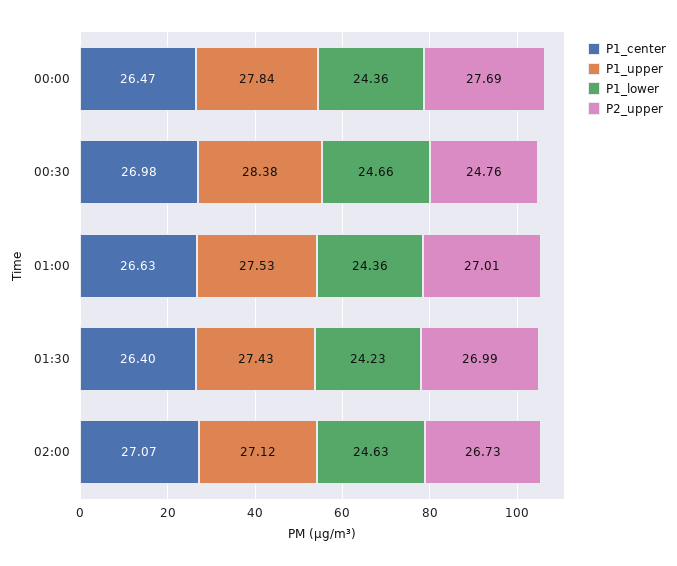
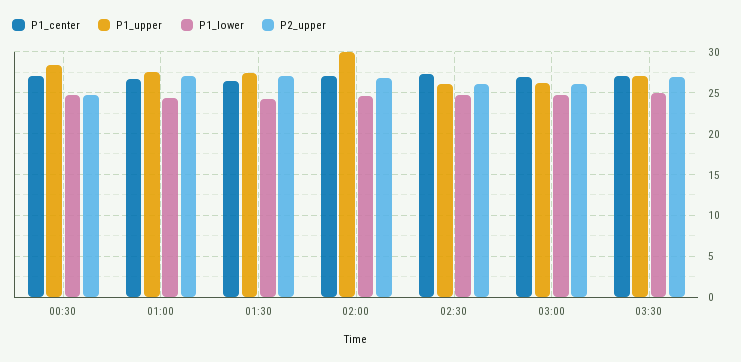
P1_center, 00:00: 26.47 -> none
P1_upper, 00:00: 27.84 -> none
P1_lower, 00:00: 24.36 -> none
P2_upper, 00:00: 27.69 -> none
P1_upper, 02:00: 27.12 -> 30
P1_center, 02:30: none -> 27
P1_upper, 02:30: none -> 26
P1_lower, 02:30: none -> 25
P2_upper, 02:30: none -> 26
P1_center, 03:00: none -> 27
P1_upper, 03:00: none -> 26
P1_lower, 03:00: none -> 25
P2_upper, 03:00: none -> 26
P1_center, 03:30: none -> 27
P1_upper, 03:30: none -> 27
P1_lower, 03:30: none -> 25
P2_upper, 03:30: none -> 27

